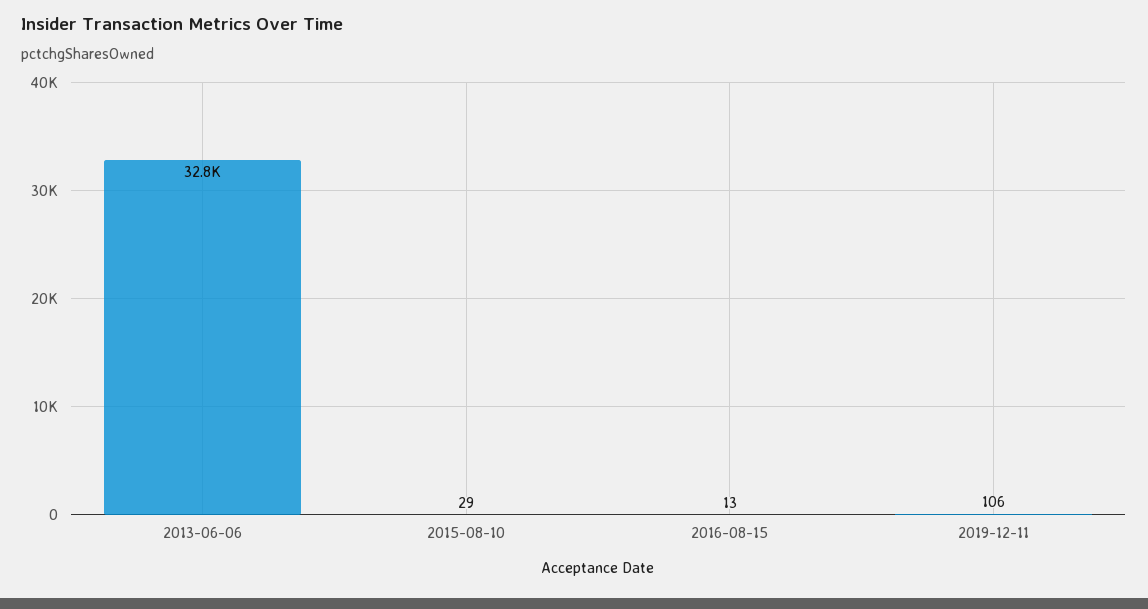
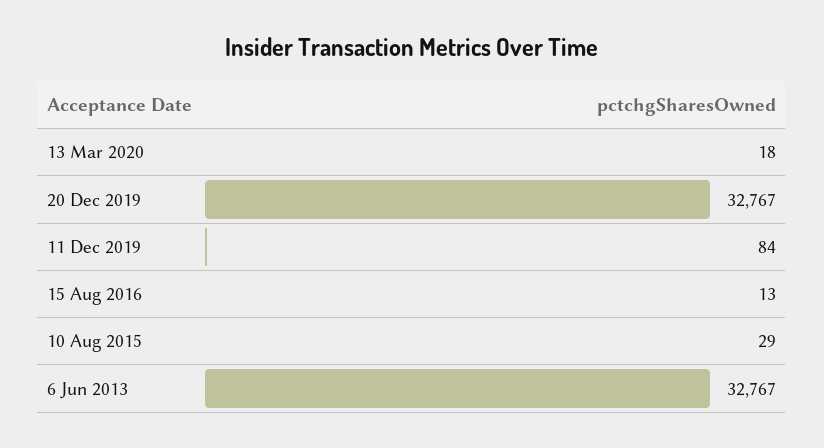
2019-12-11: 106 -> 84
13 Mar 2020: none -> 18
20 Dec 2019: none -> 32767

